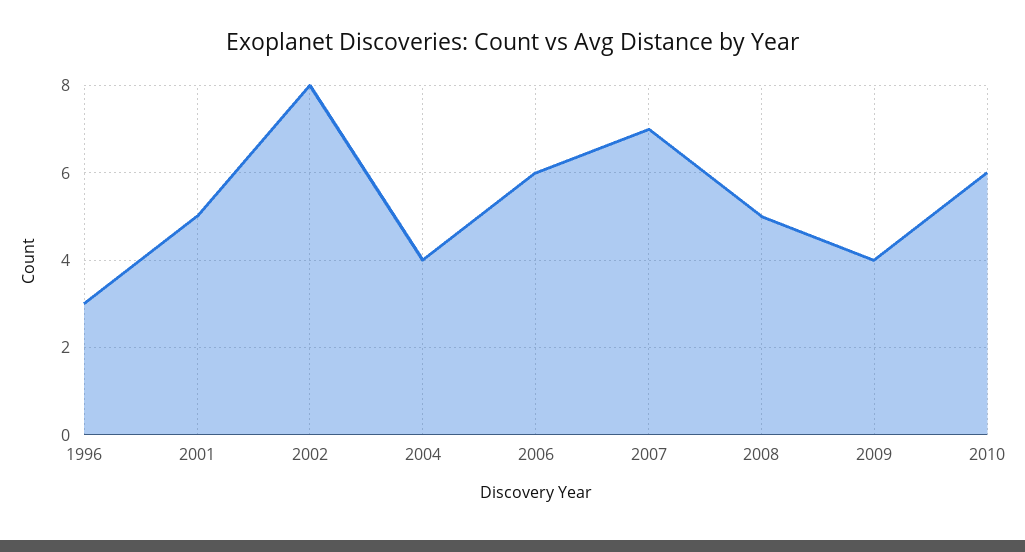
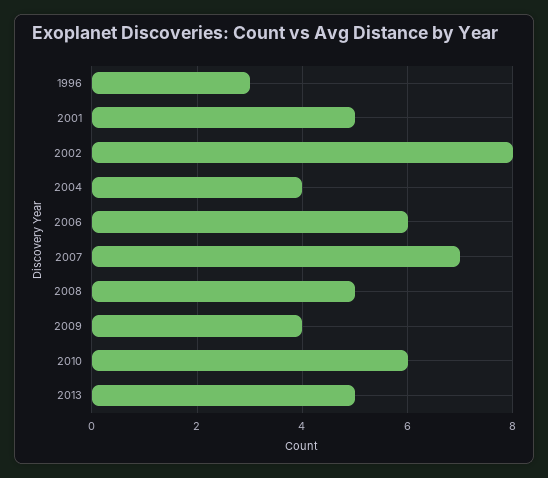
2013: none -> 5

